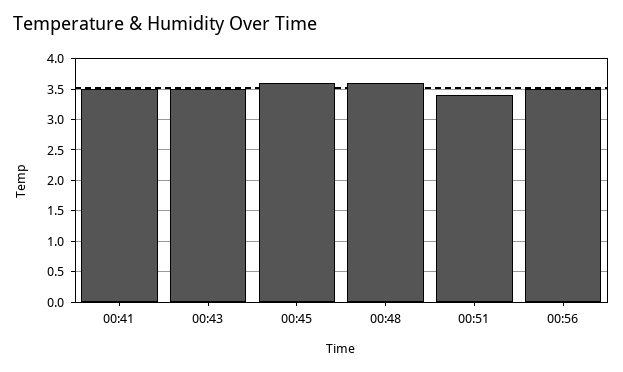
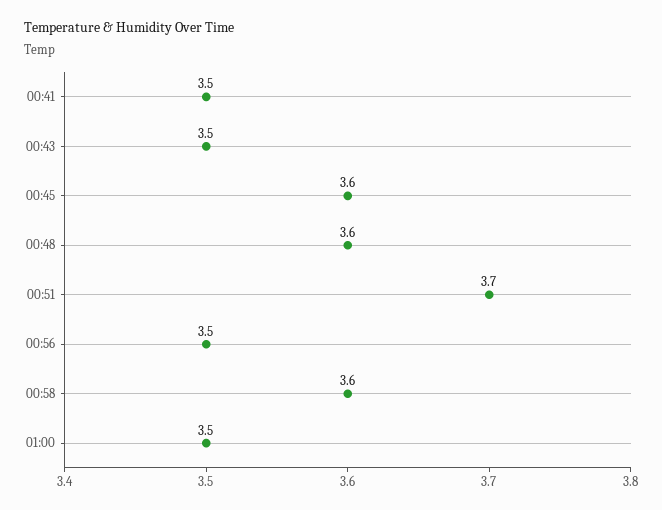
00:51: 3.4 -> 3.7
00:58: none -> 3.6
01:00: none -> 3.5

